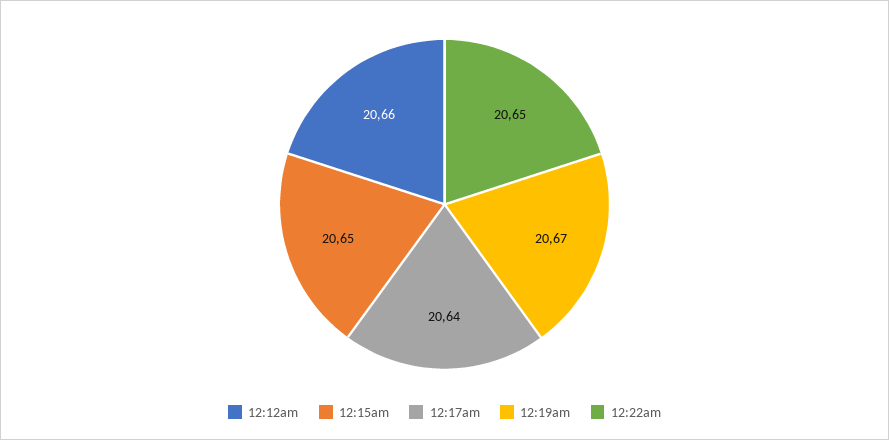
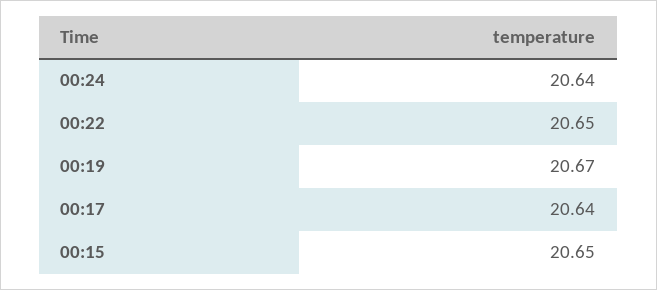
12:12am: 20.66 -> none
00:24: none -> 20.64

